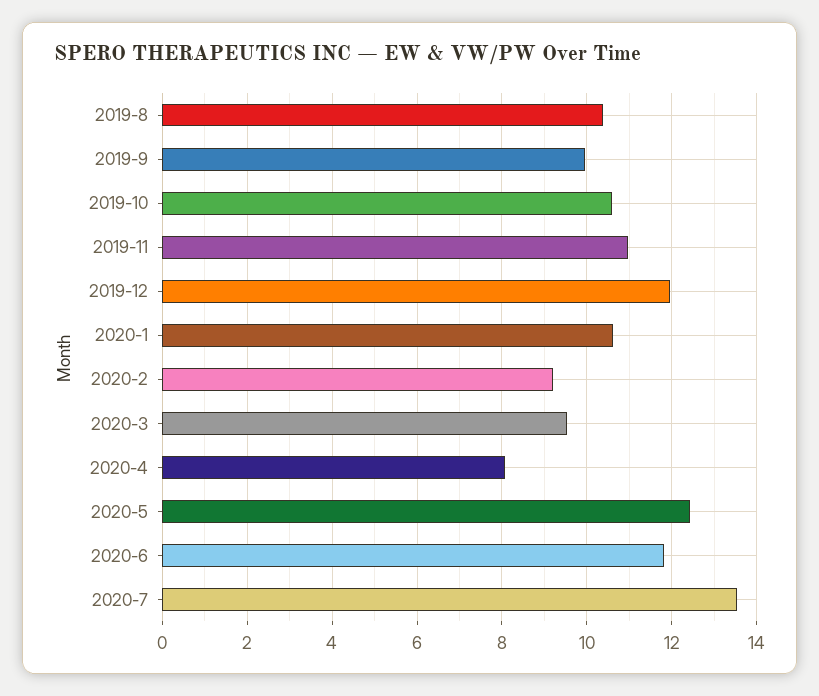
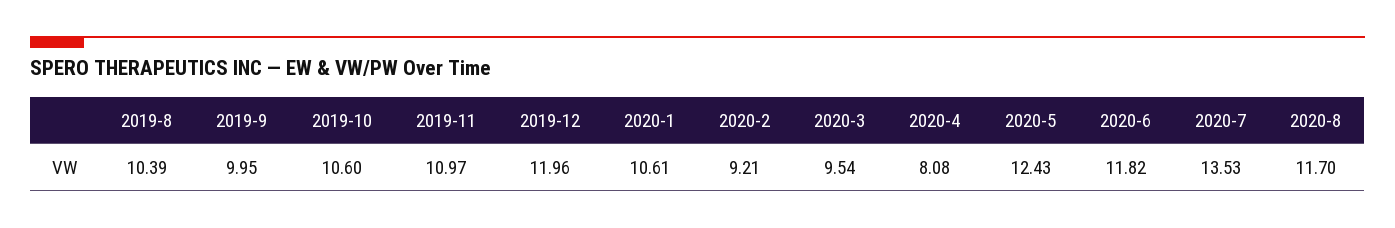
2020-8: none -> 11.7

